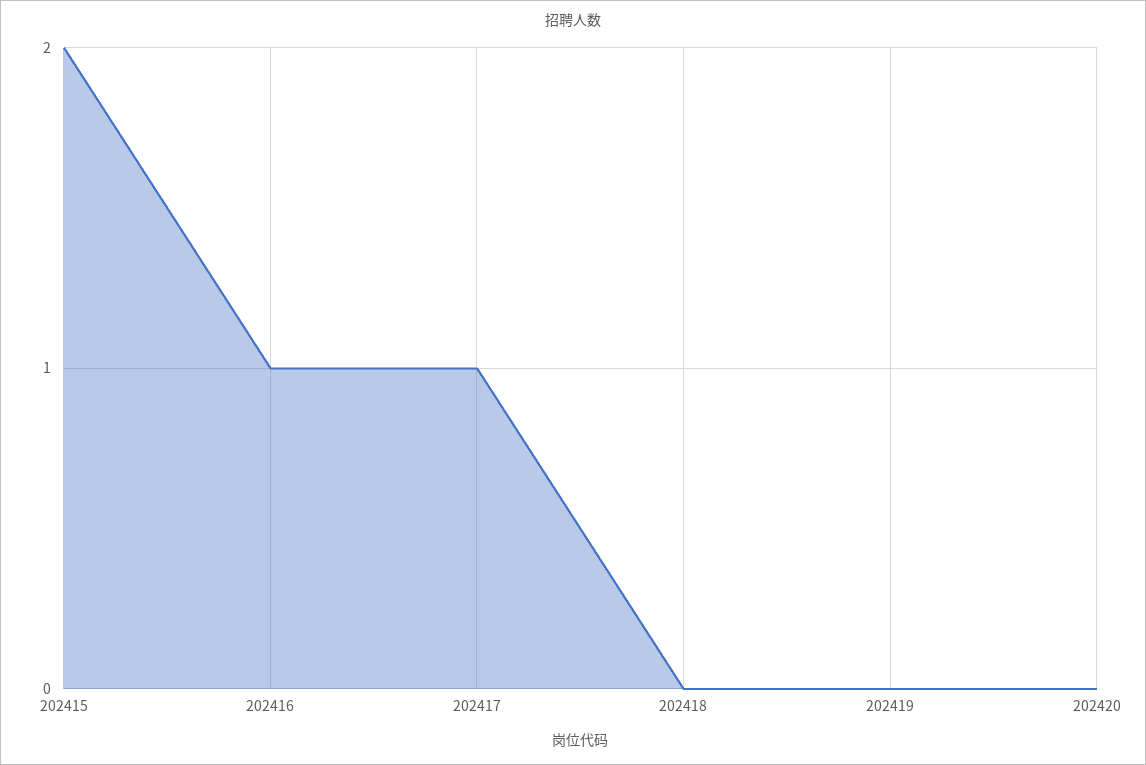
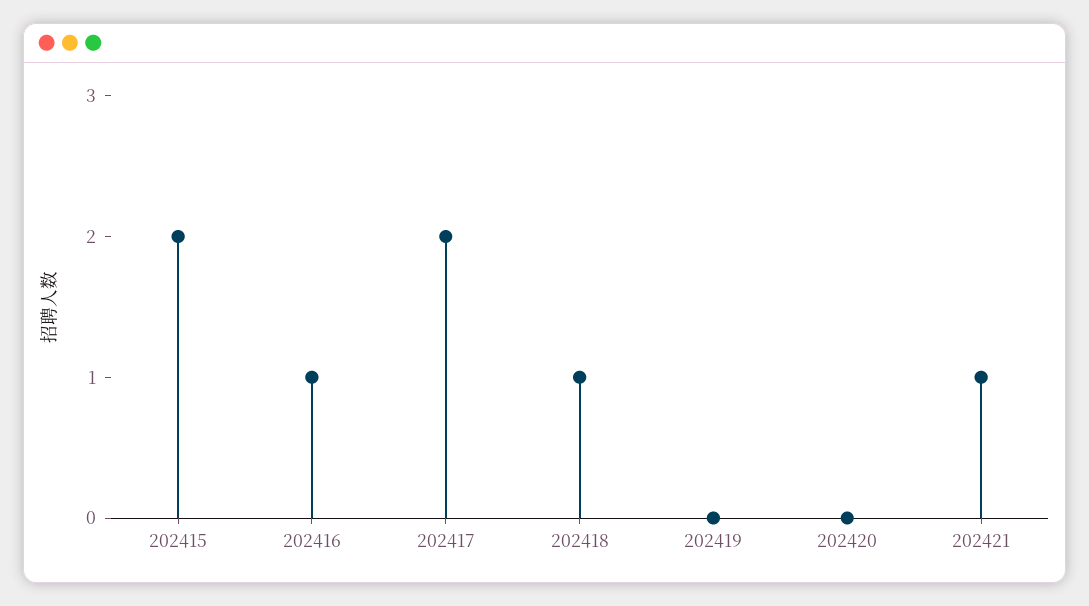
202417: 1 -> 2
202418: 0 -> 1
202421: none -> 1

